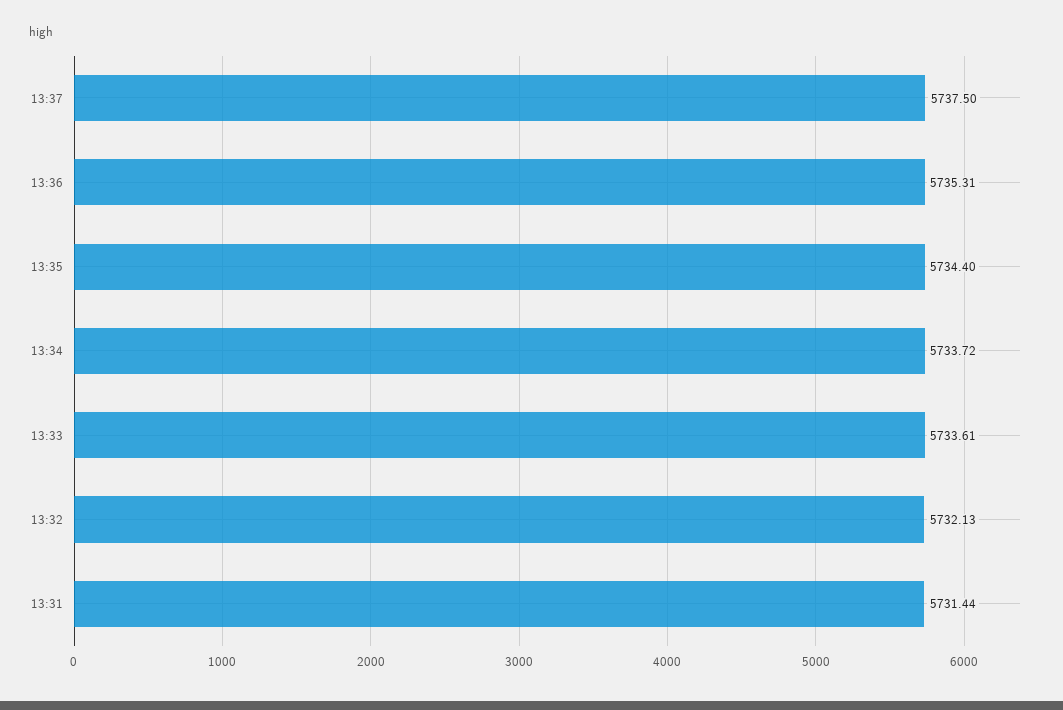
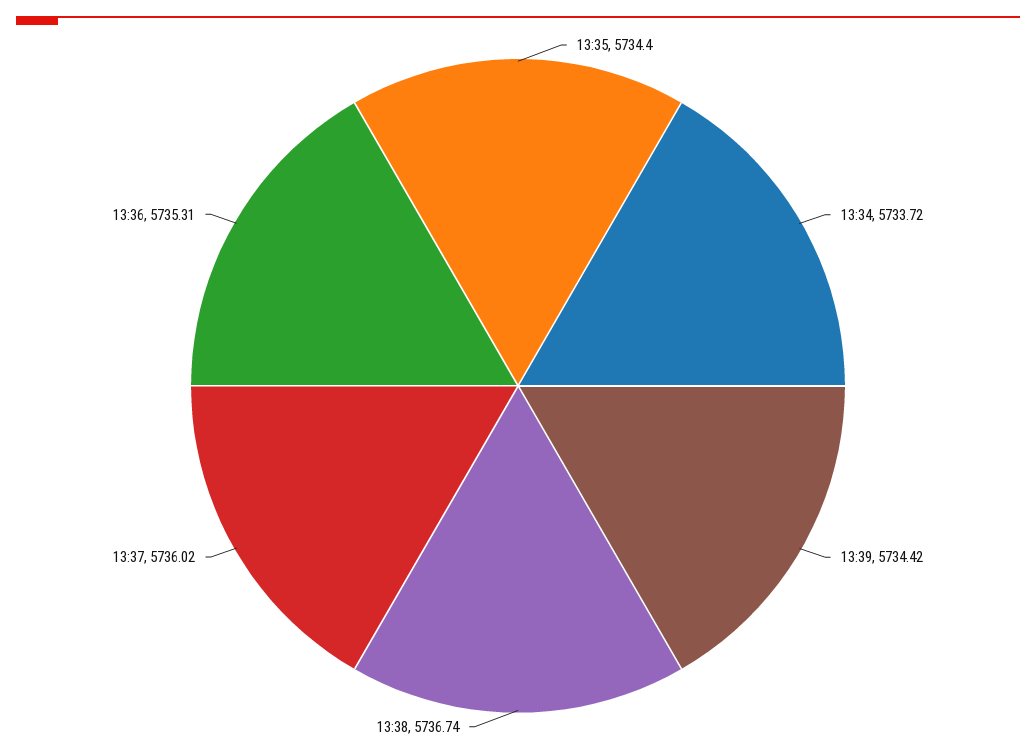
13:37: 5737.5 -> 5736.02
13:33: 5733.61 -> none
13:32: 5732.13 -> none
13:31: 5731.44 -> none
13:39: none -> 5734.42
13:38: none -> 5736.74

